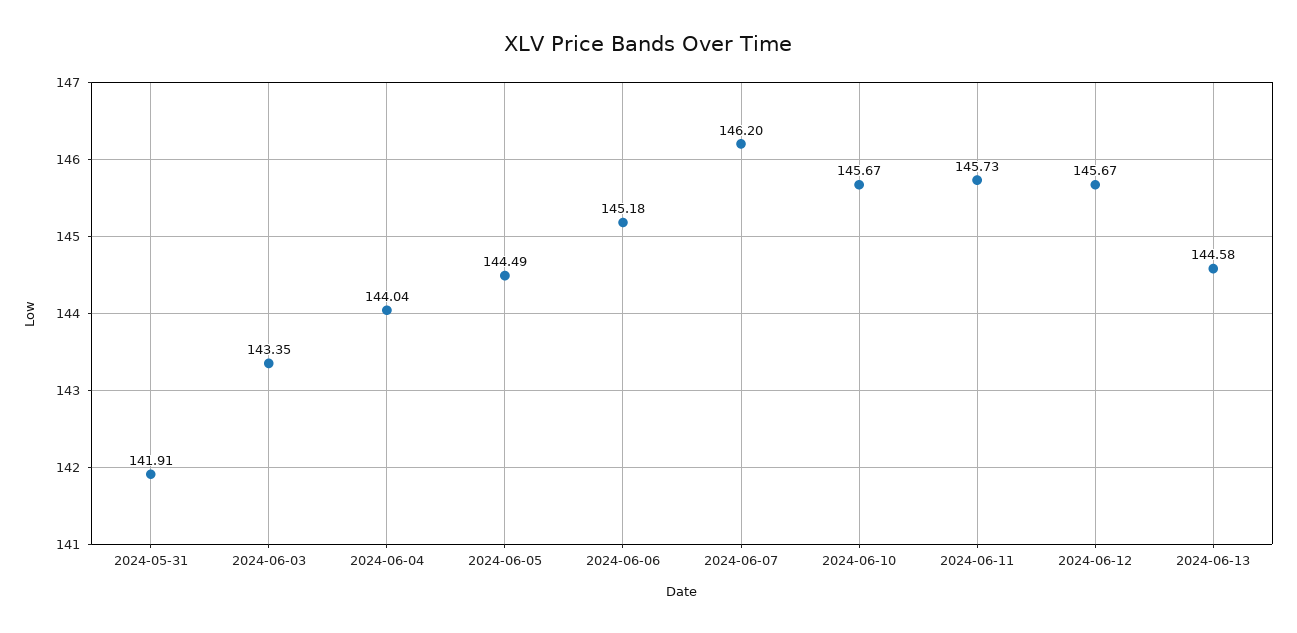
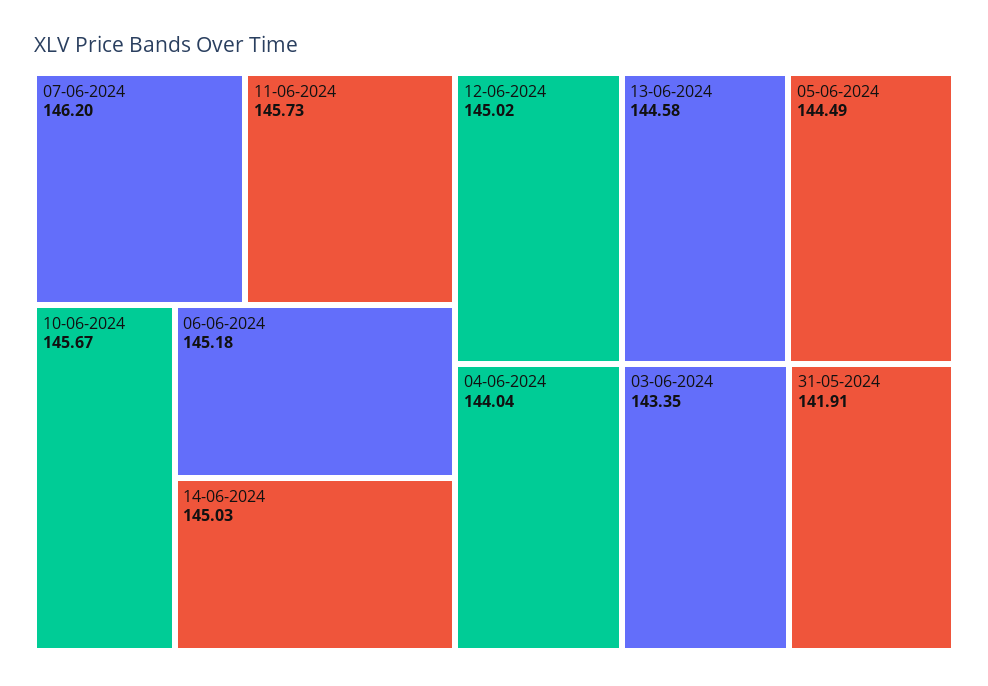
2024-06-12: 145.67 -> 145.02
14-06-2024: none -> 145.03

